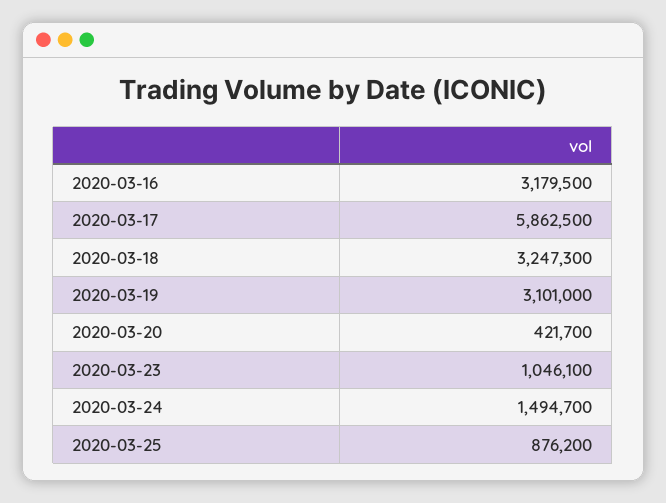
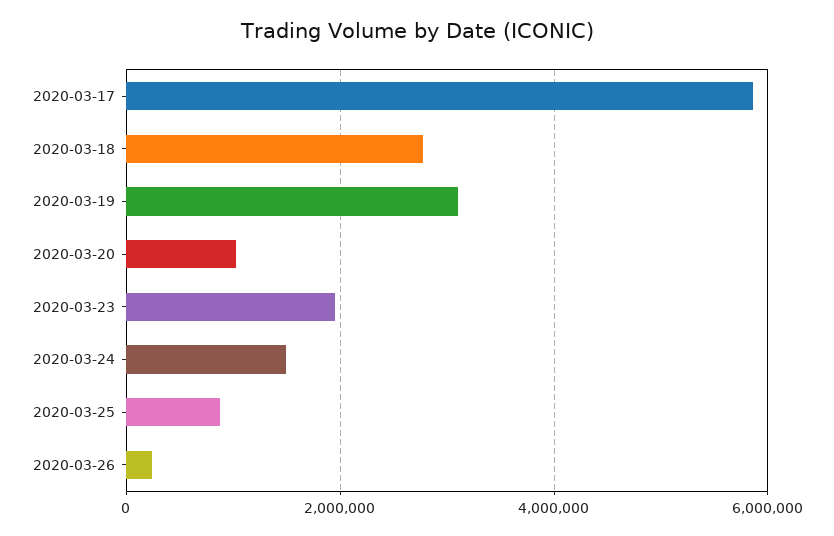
2020-03-16: 3179500 -> none
2020-03-18: 3247300 -> 2800000
2020-03-20: 421700 -> 1000000
2020-03-23: 1046100 -> 2000000
2020-03-26: none -> 200000

